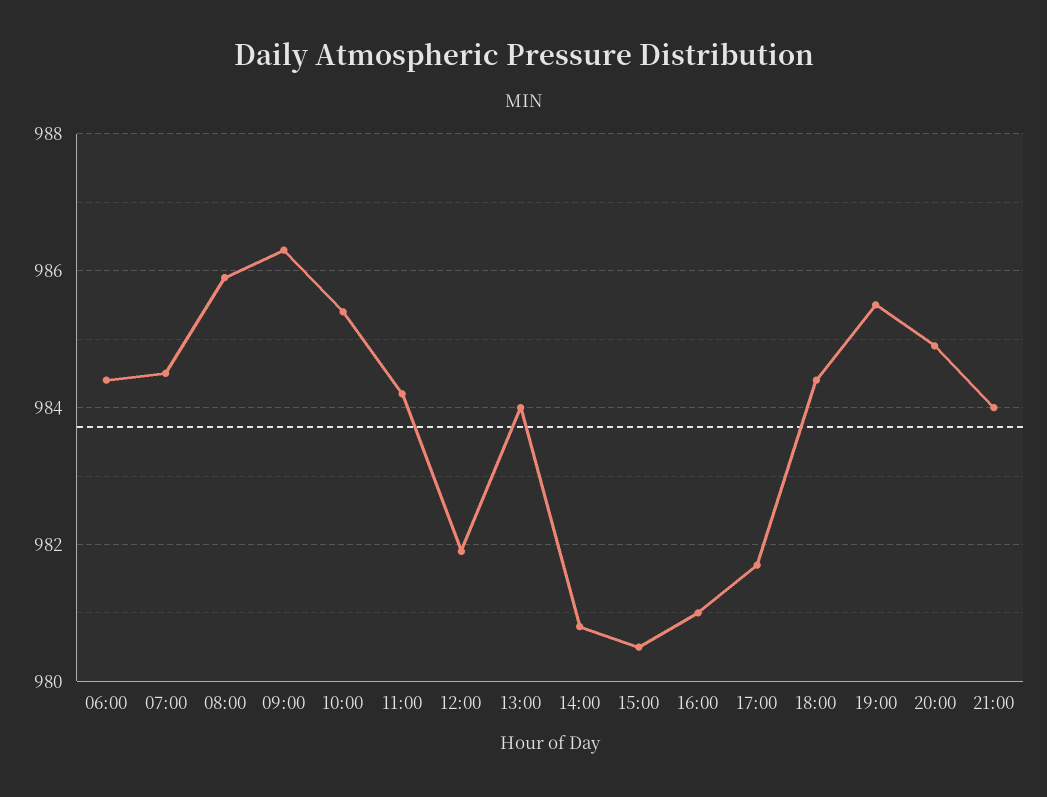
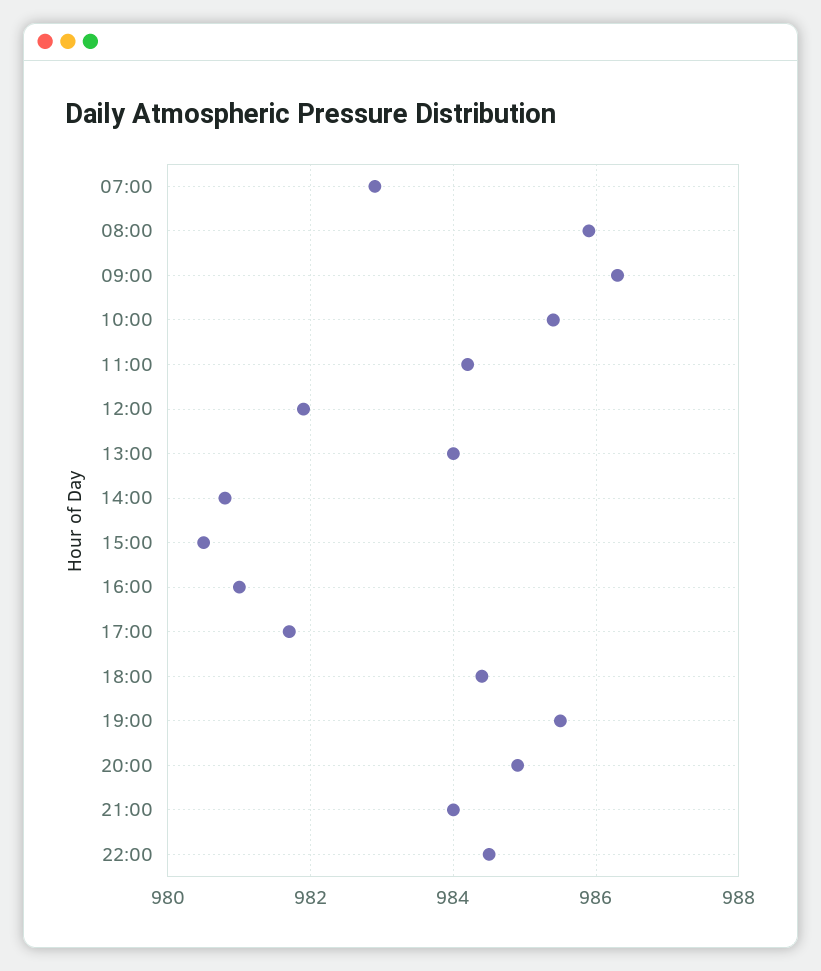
06:00: 984.5 -> none
07:00: 984.5 -> 983
22:00: none -> 984.5

